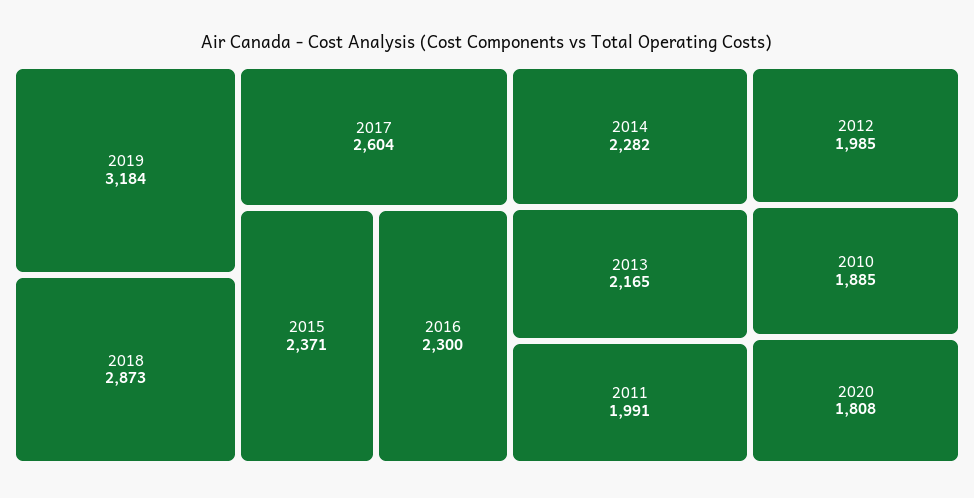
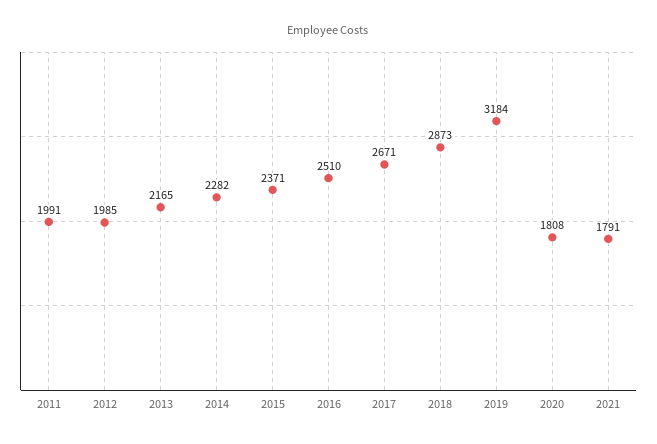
2017: 2604 -> 2671
2016: 2300 -> 2510
2010: 1885 -> none
2021: none -> 1791

